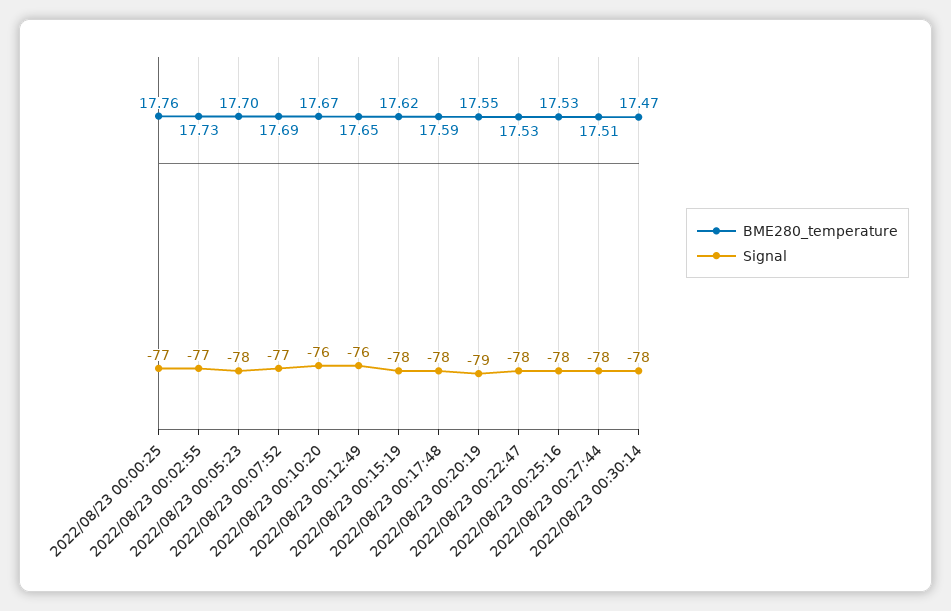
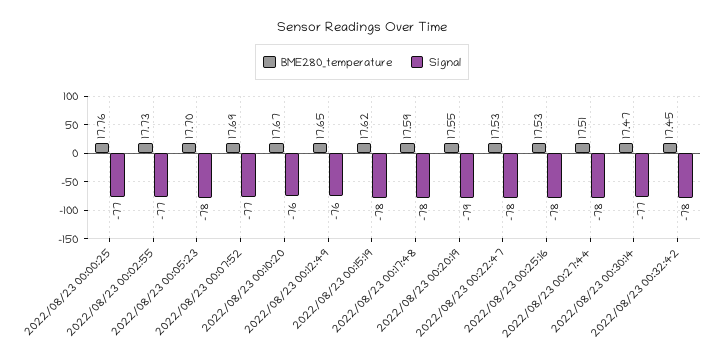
Signal, 2022/08/23 00:30:14: -78 -> -77
BME280_temperature, 2022/08/23 00:32:42: none -> 17.45
Signal, 2022/08/23 00:32:42: none -> -78

